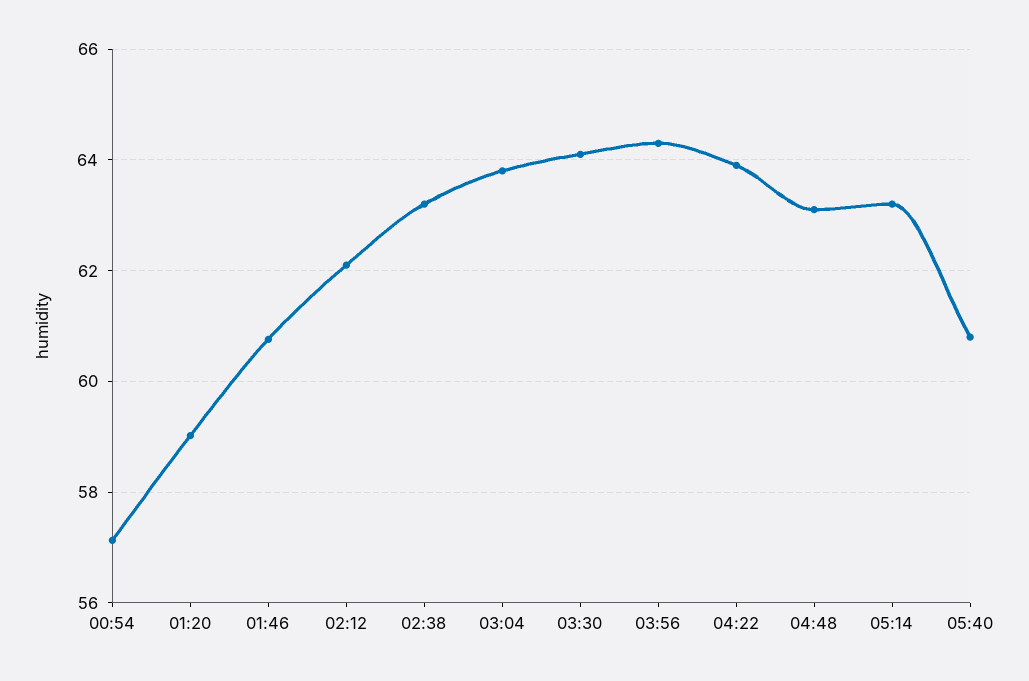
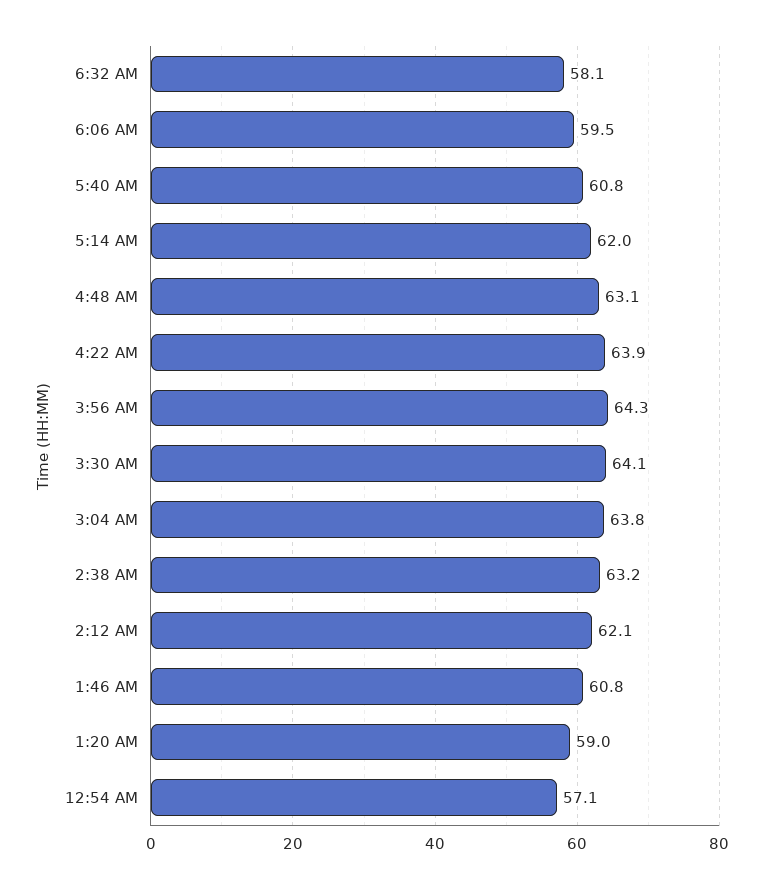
05:14: 63.2 -> 62
6:32 AM: none -> 58.1
6:06 AM: none -> 59.5

